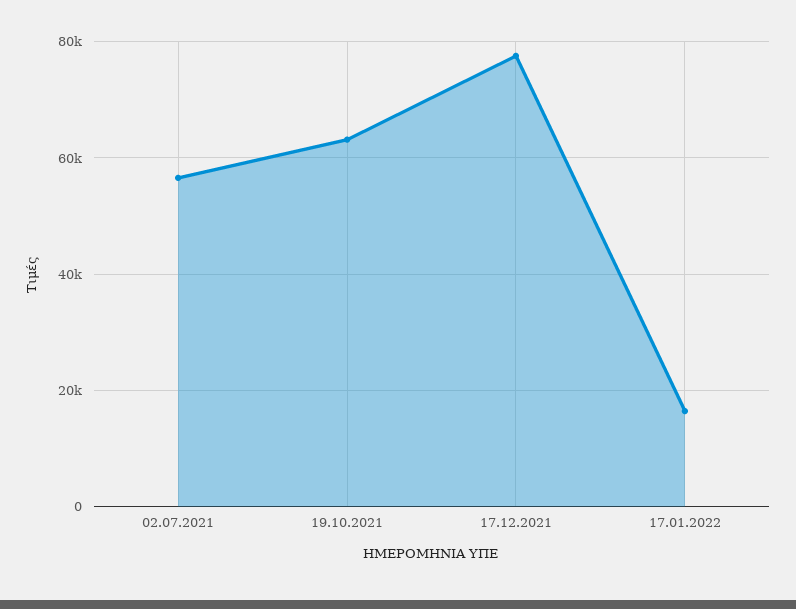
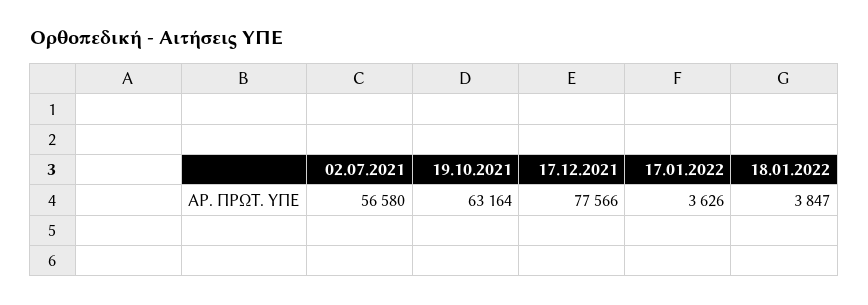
17.01.2022: 16000 -> 3626
18.01.2022: none -> 3847

